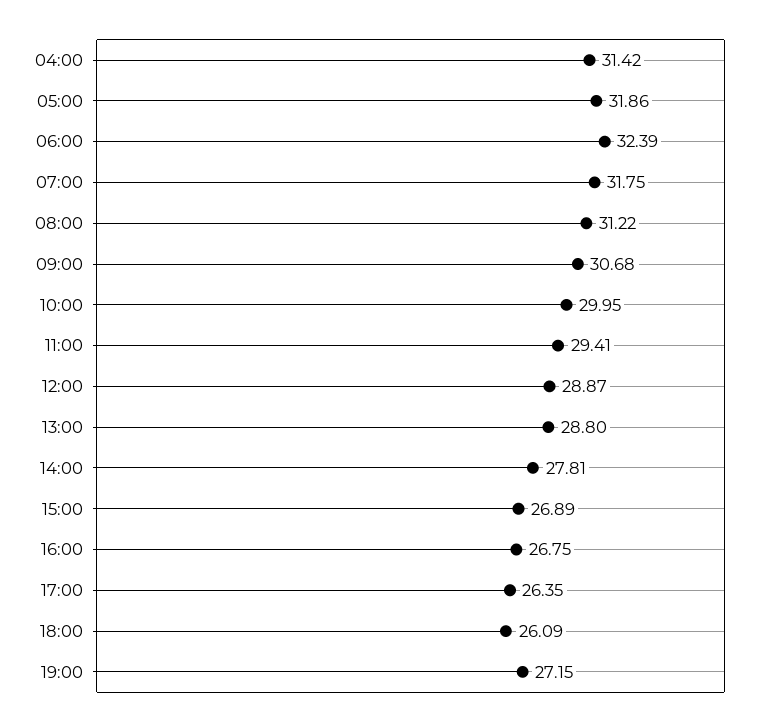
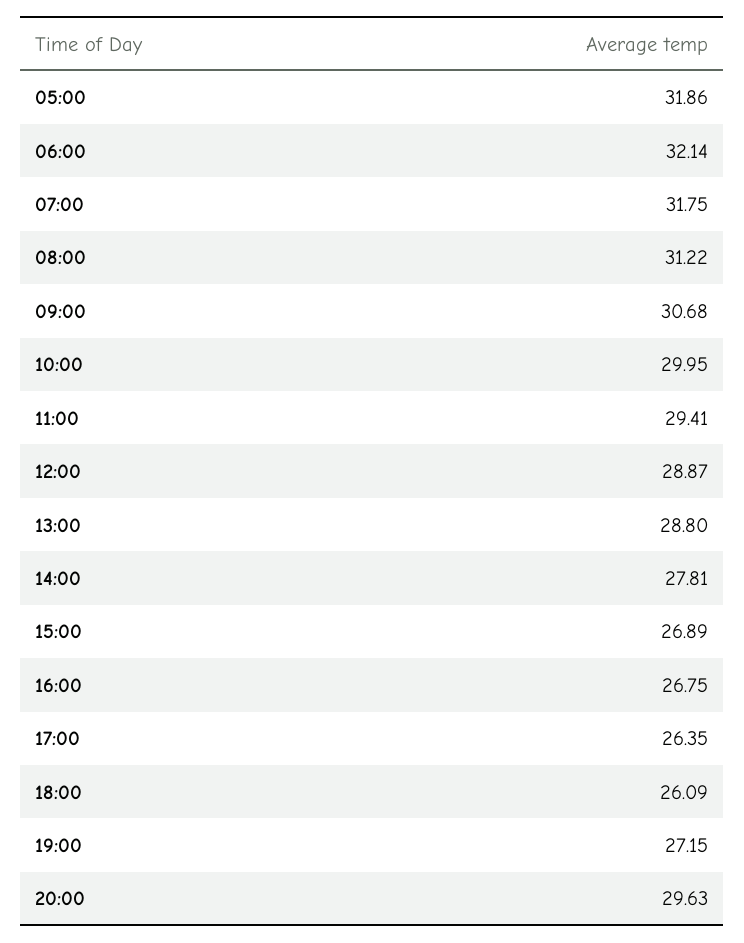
04:00: 31.42 -> none
06:00: 32.39 -> 32.14
20:00: none -> 29.63

